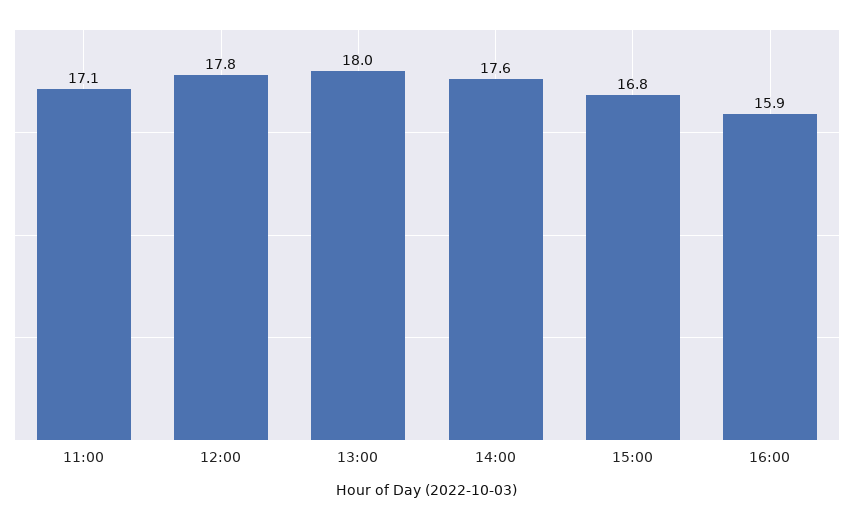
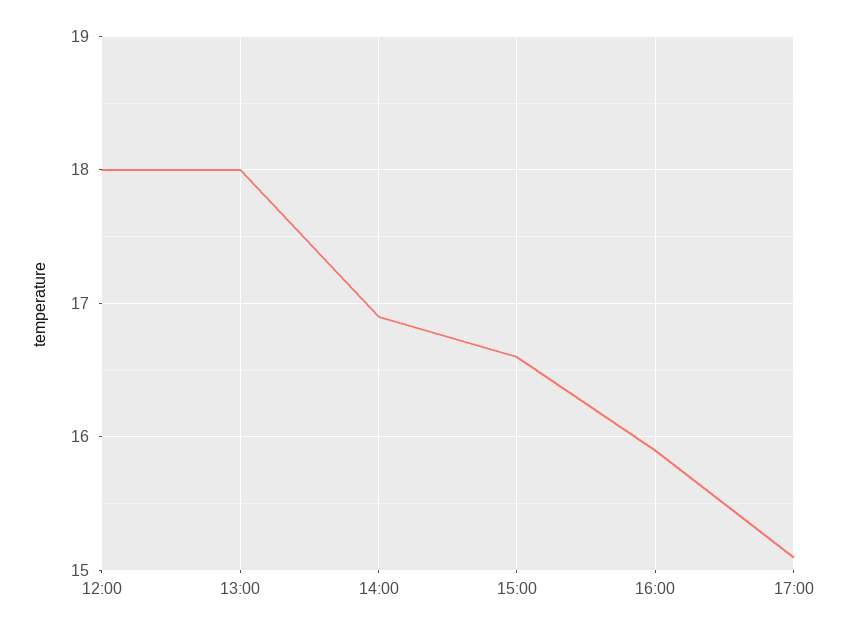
11:00: 17.1 -> none
12:00: 17.8 -> 18
14:00: 17.6 -> 16.9
15:00: 16.8 -> 16.6
17:00: none -> 15.1

